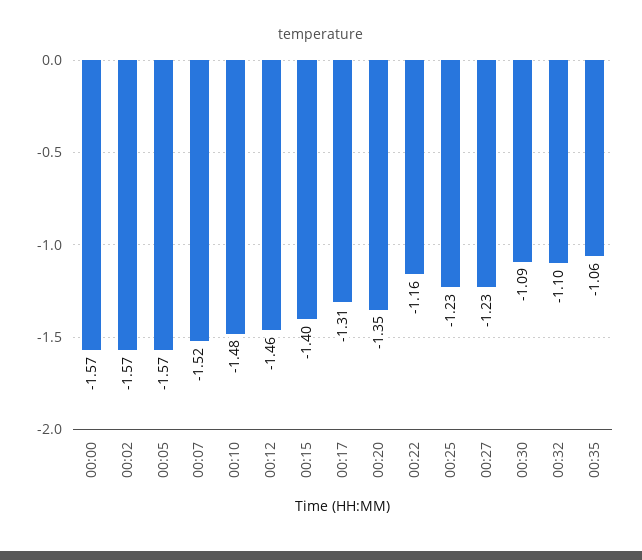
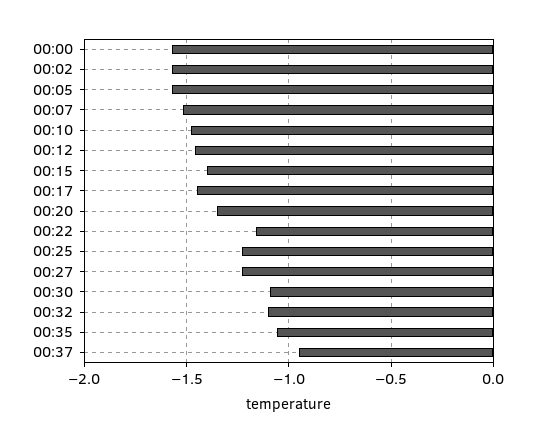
00:17: -1.31 -> -1.45
00:37: none -> -0.95

